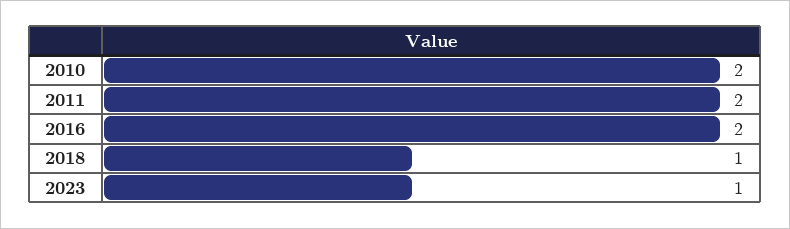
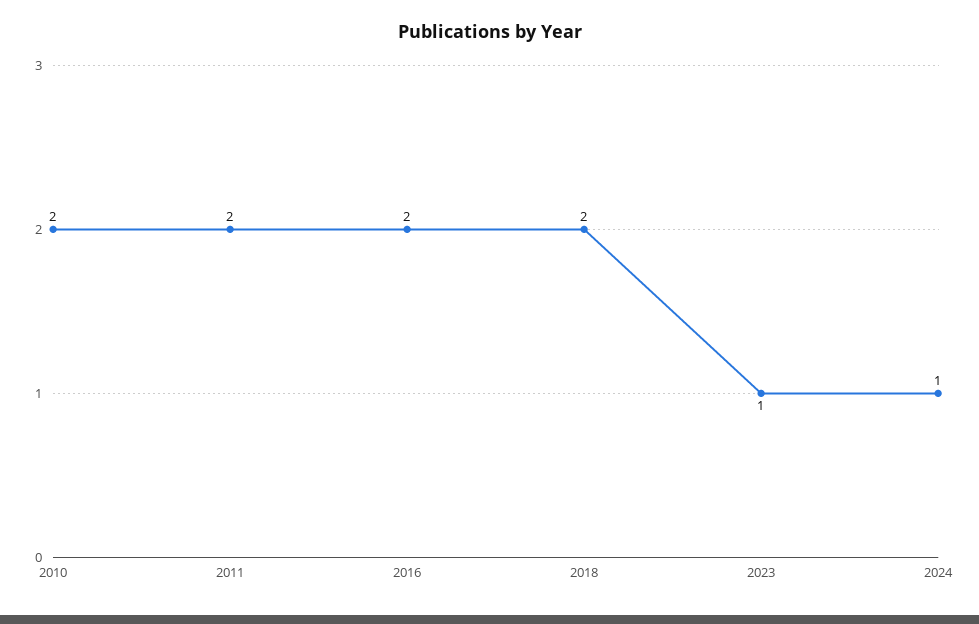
2018: 1 -> 2
2024: none -> 1

